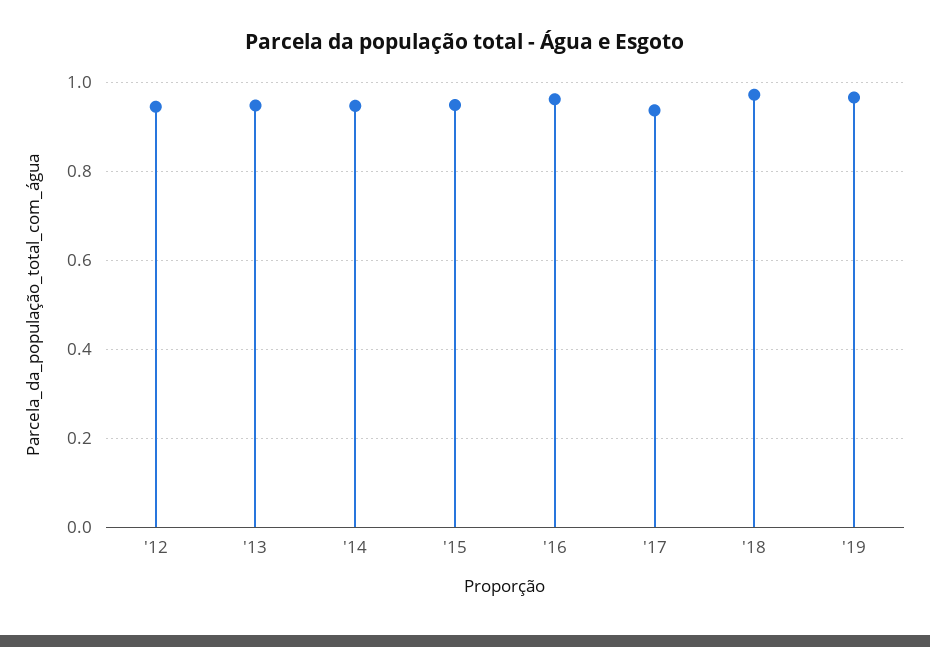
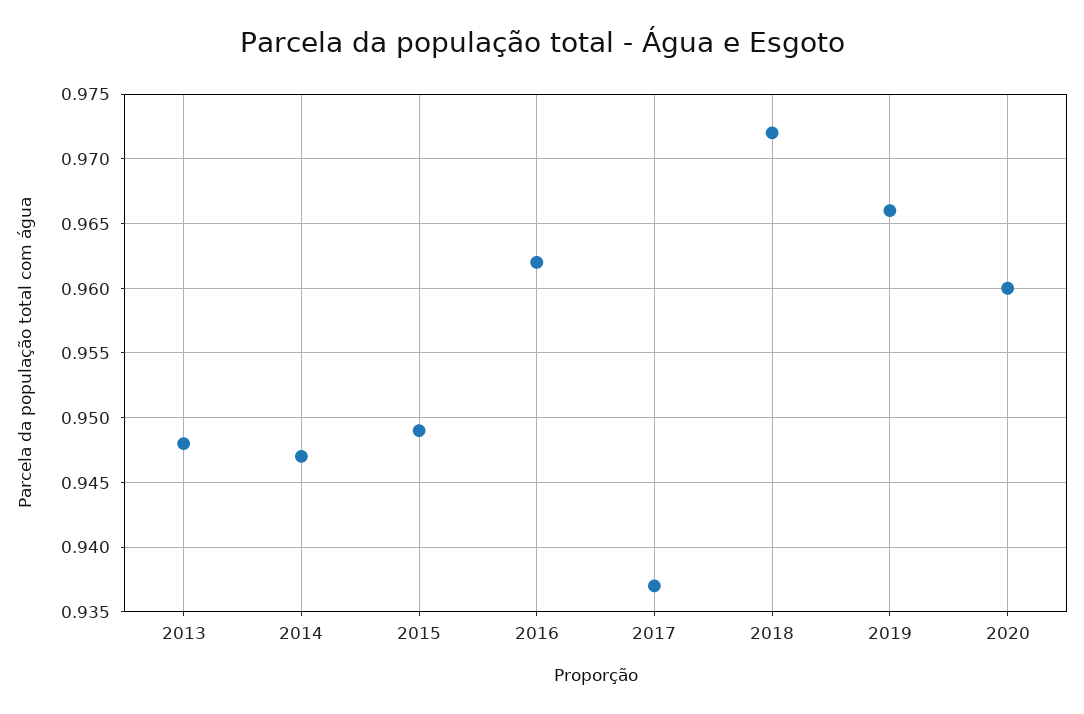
'12: 0.94 -> none
2020: none -> 0.96

